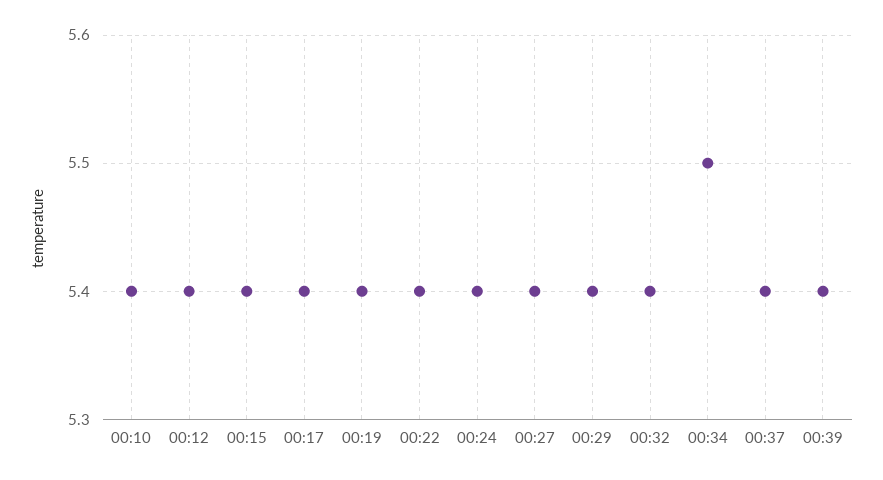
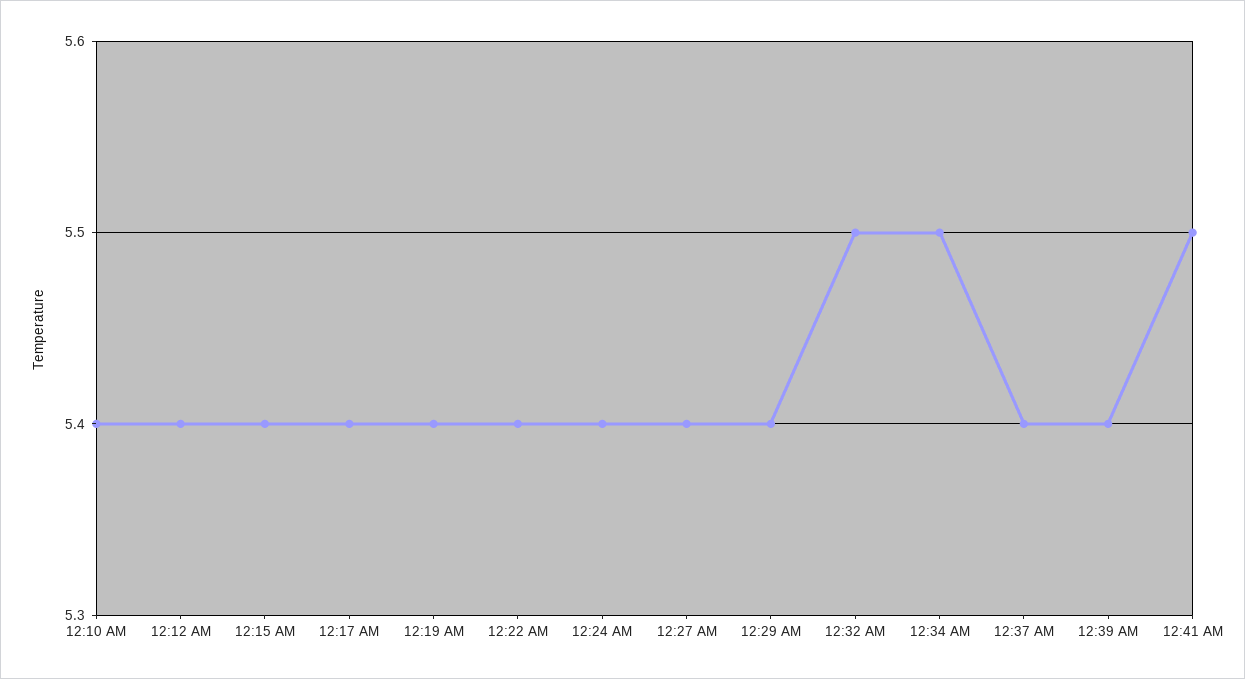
00:32: 5.4 -> 5.5
12:41 AM: none -> 5.5

